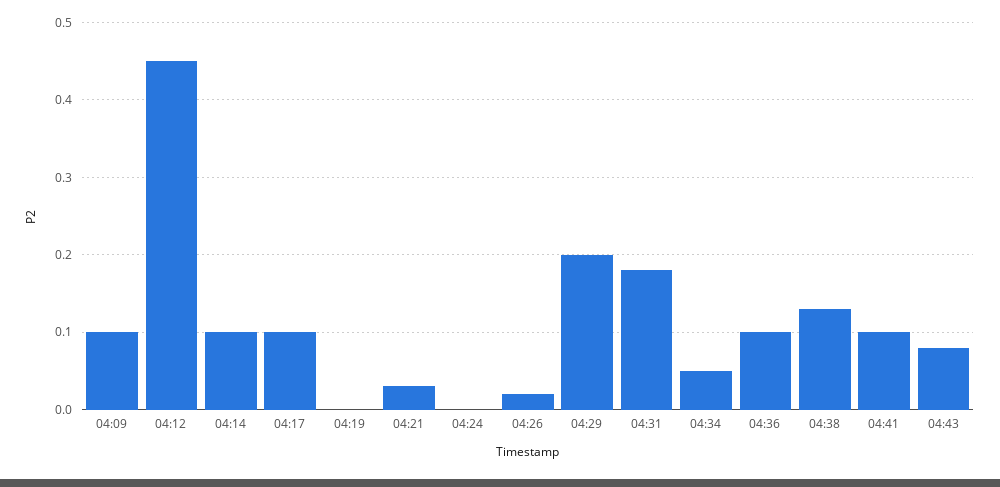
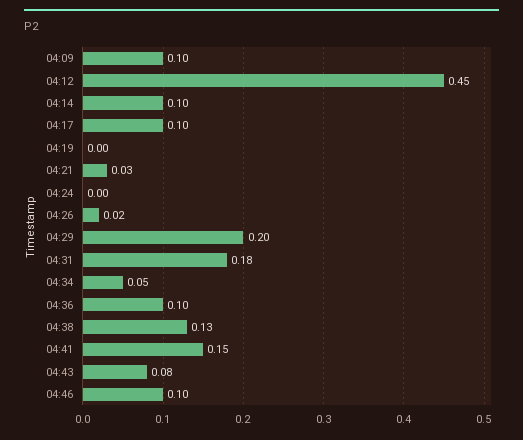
04:41: 0.1 -> 0.15
04:46: none -> 0.1

